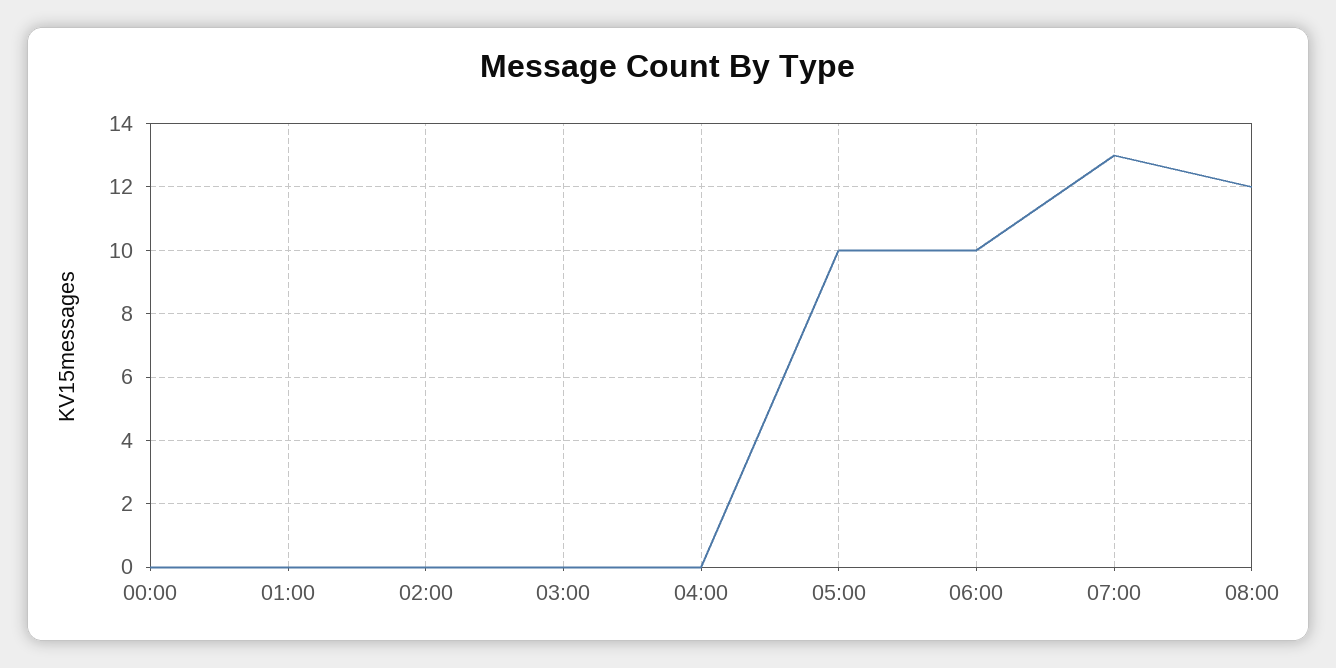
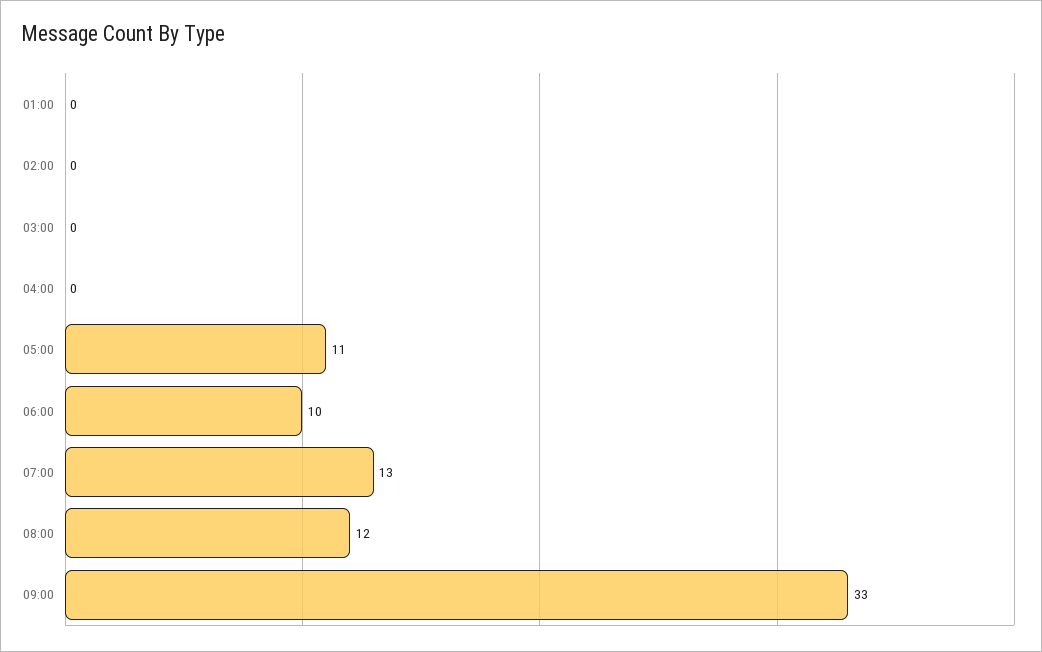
00:00: 0 -> none
05:00: 10 -> 11
09:00: none -> 33

